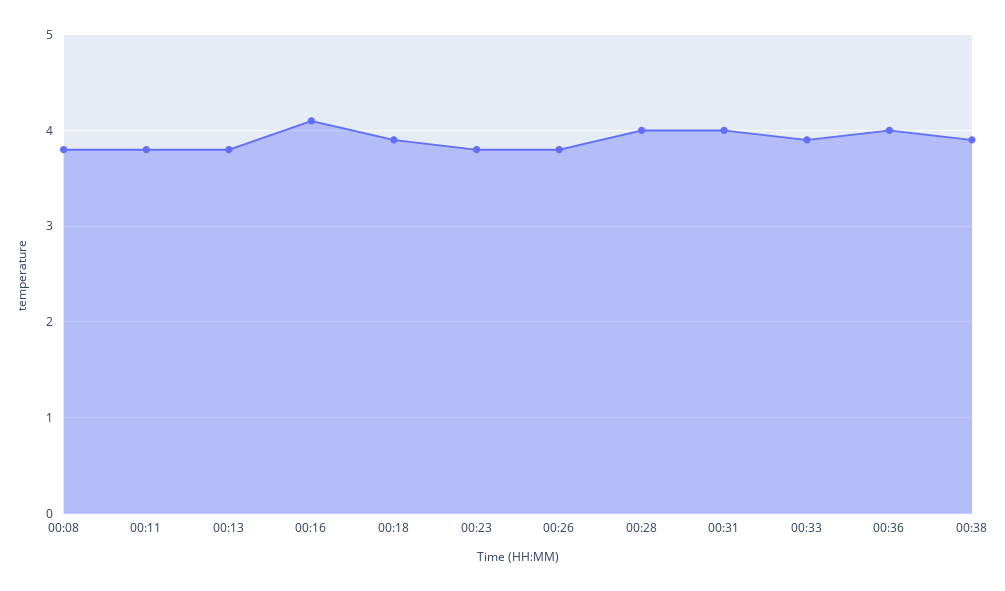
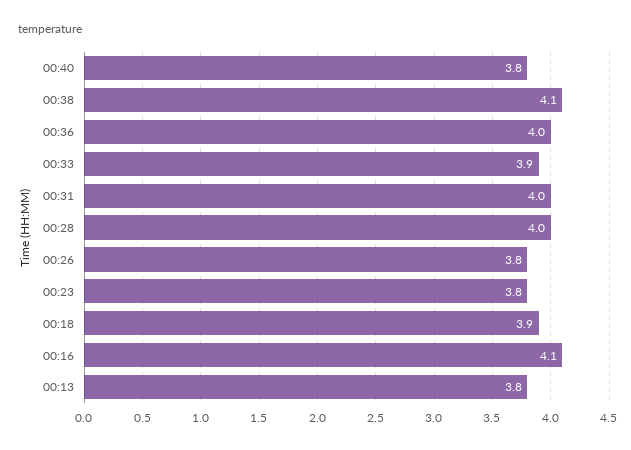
00:08: 3.8 -> none
00:11: 3.8 -> none
00:38: 3.9 -> 4.1
00:40: none -> 3.8

